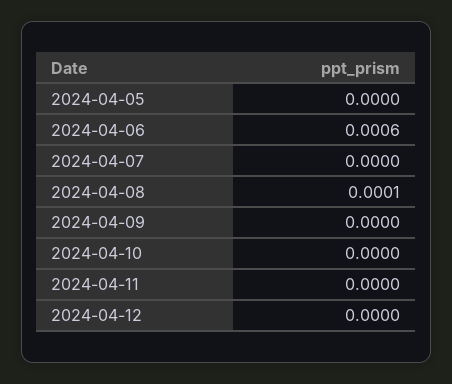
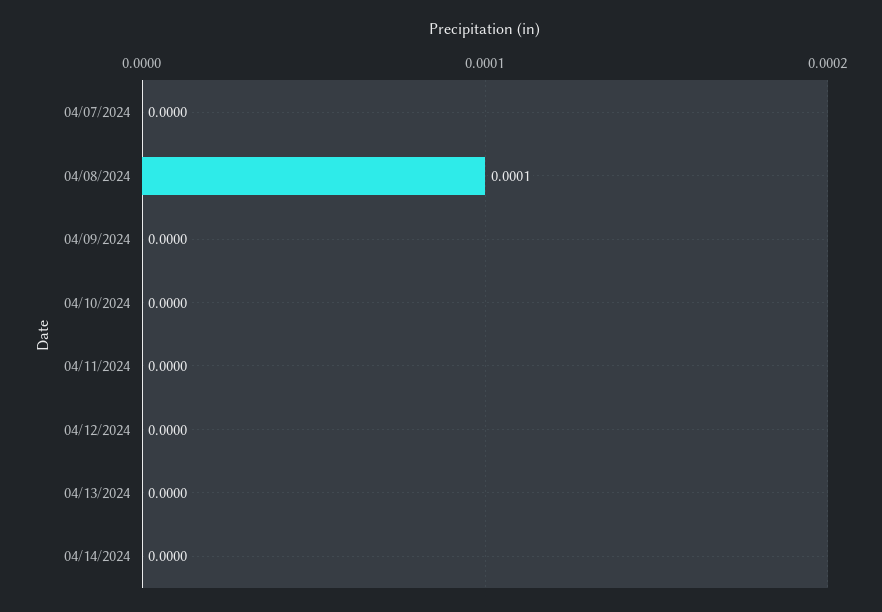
2024-04-05: 0 -> none
2024-04-06: 0.0006 -> none
04/13/2024: none -> 0
04/14/2024: none -> 0

